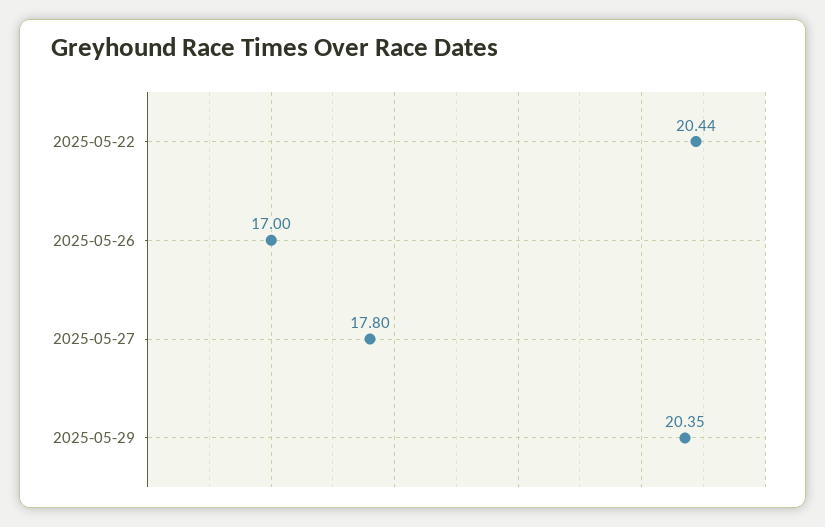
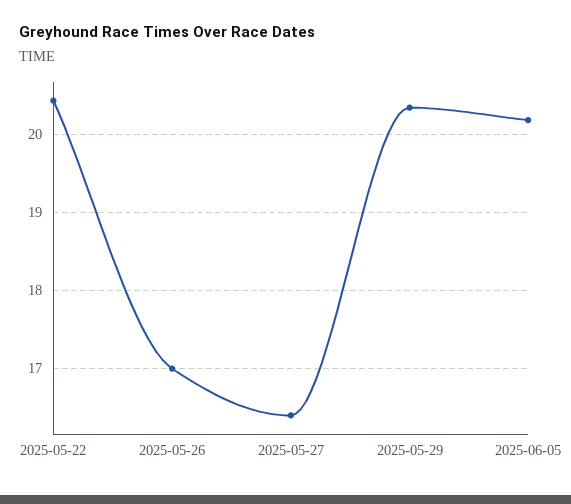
2025-05-27: 17.8 -> 16.4
2025-06-05: none -> 20.2

